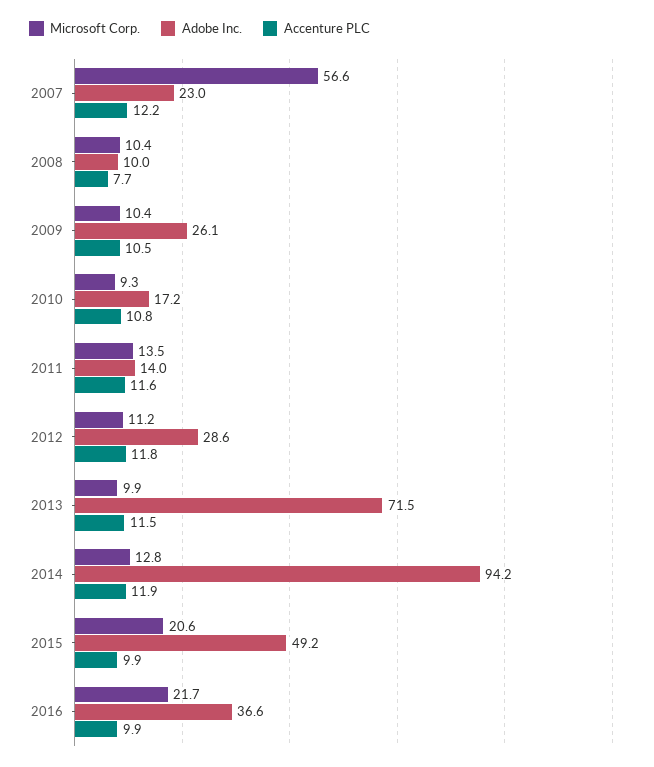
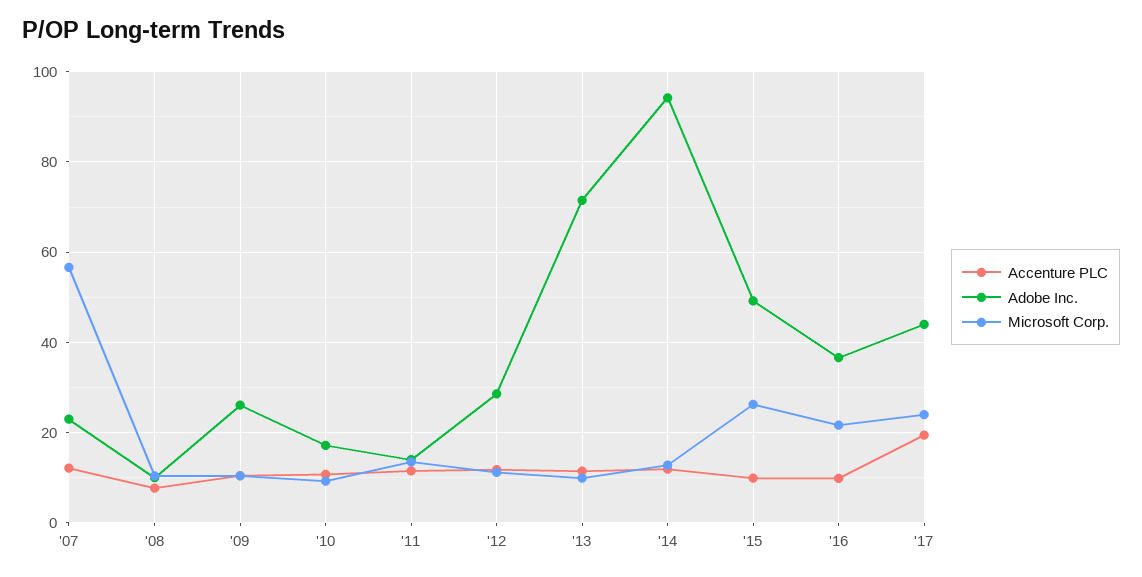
Microsoft Corp., 2015: 20.6 -> 26
Accenture PLC, '17: none -> 20
Adobe Inc., '17: none -> 44
Microsoft Corp., '17: none -> 24

